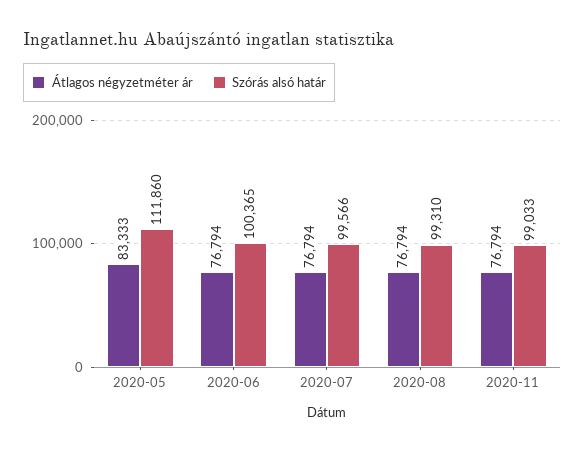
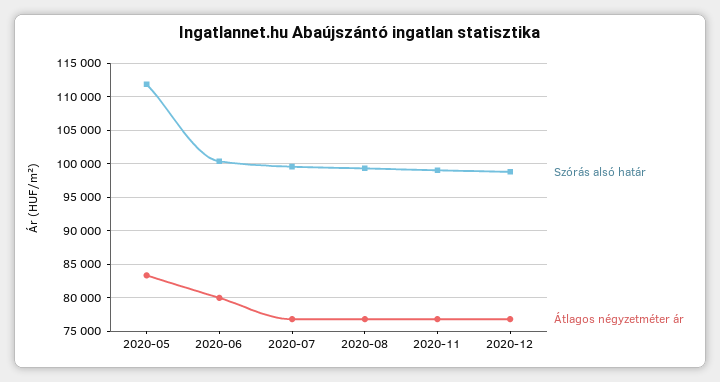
Átlagos négyzetméter ár, 2020-06: 76794 -> 80000
Szórás alsó határ, 2020-12: none -> 99000
Átlagos négyzetméter ár, 2020-12: none -> 77000

